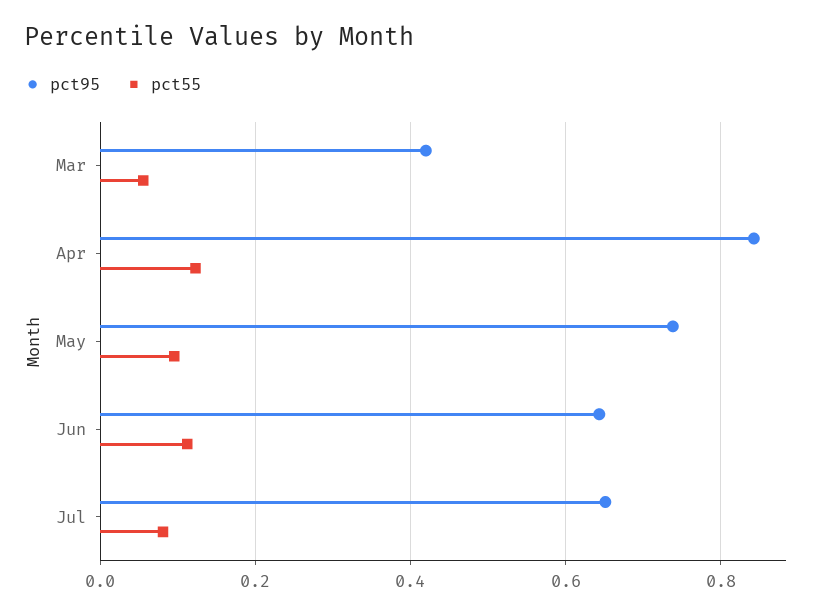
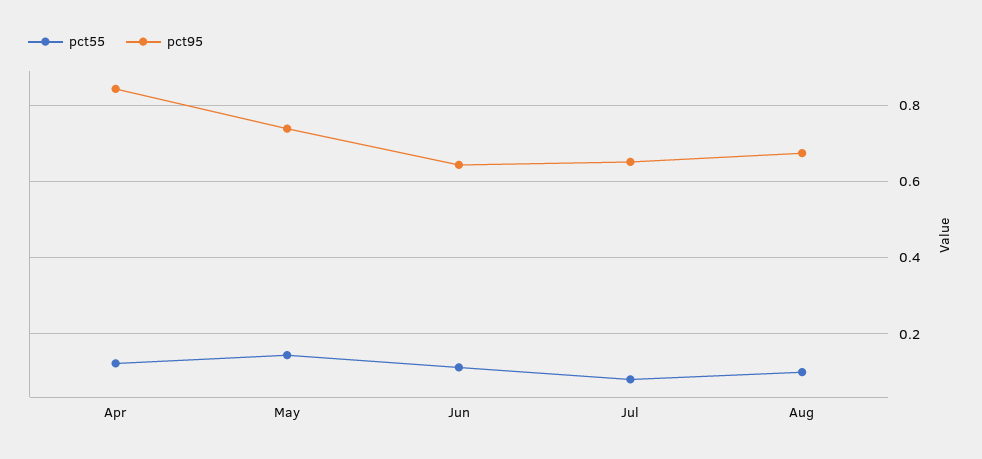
pct95, Mar: 0.42 -> none
pct55, Mar: 0.06 -> none
pct55, May: 0.1 -> 0.14
pct55, Aug: none -> 0.1
pct95, Aug: none -> 0.68

